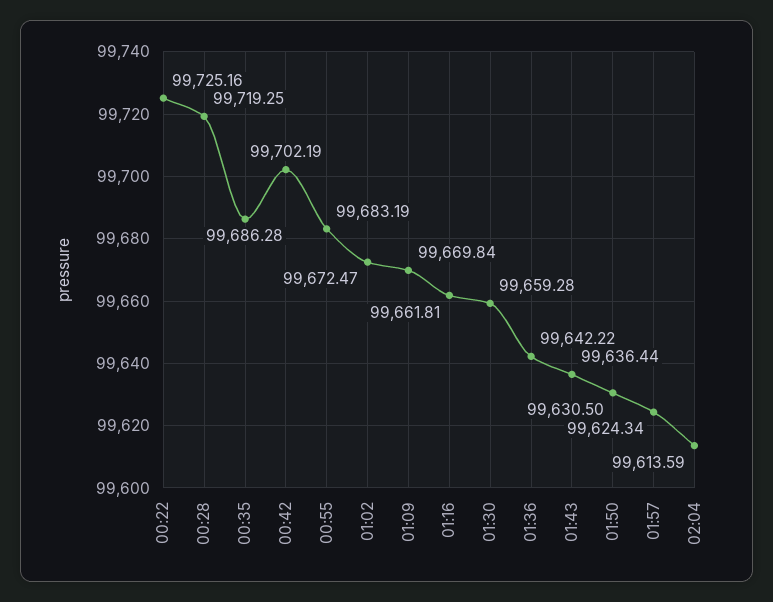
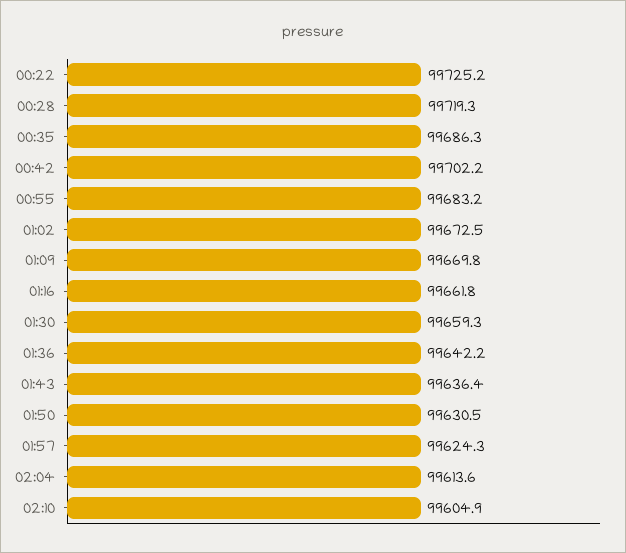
02:10: none -> 99604.9

